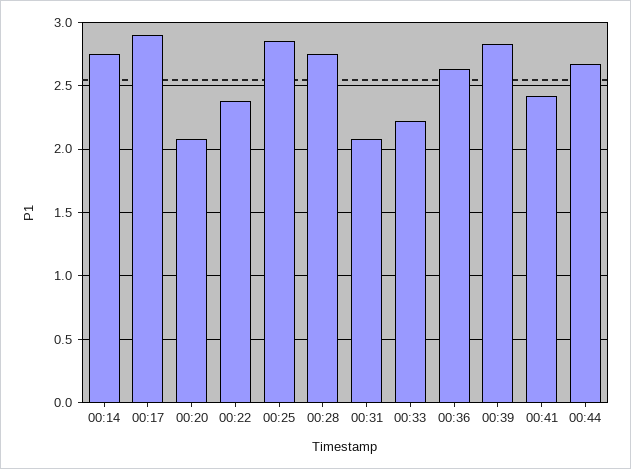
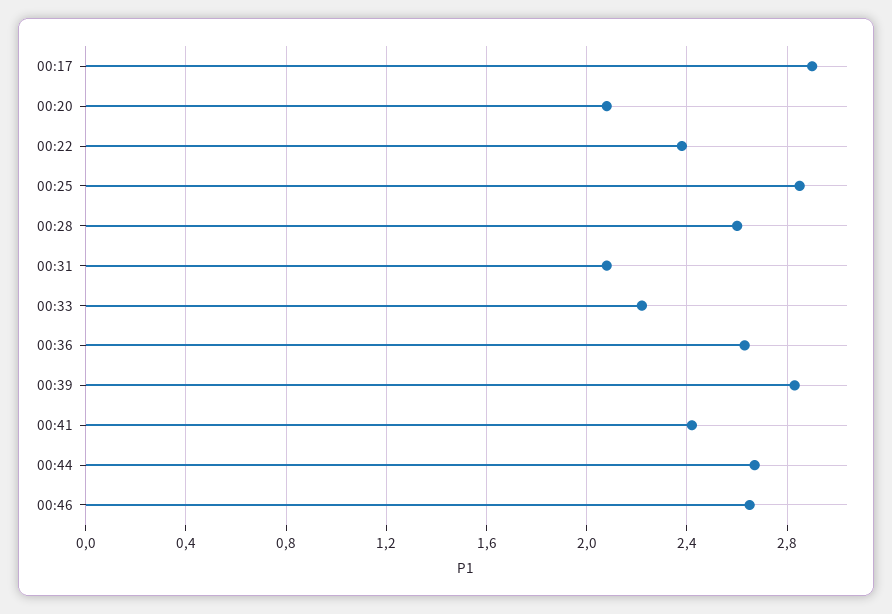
00:14: 2.75 -> none
00:28: 2.75 -> 2.6
00:46: none -> 2.65

